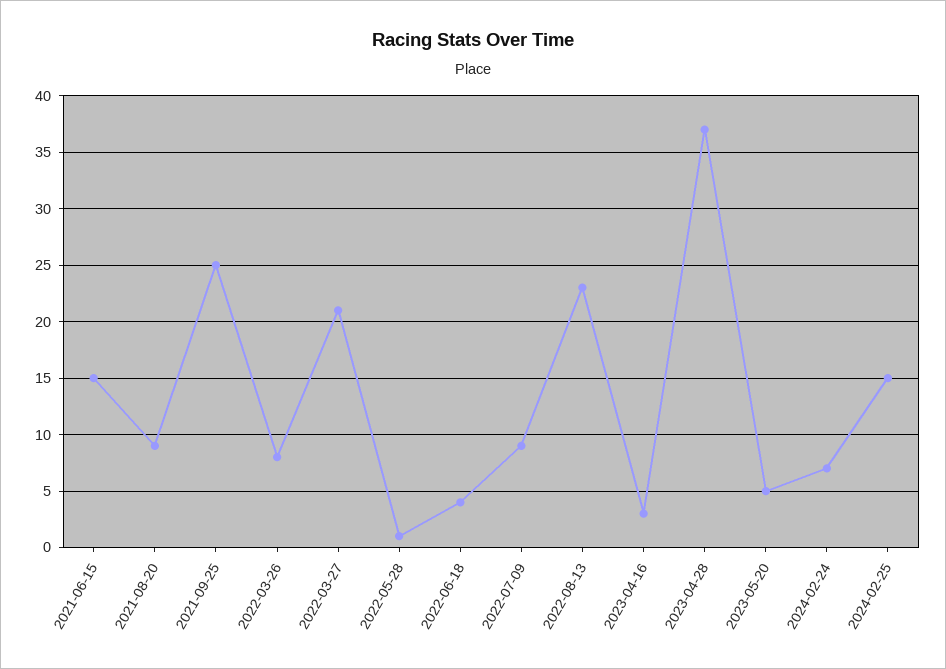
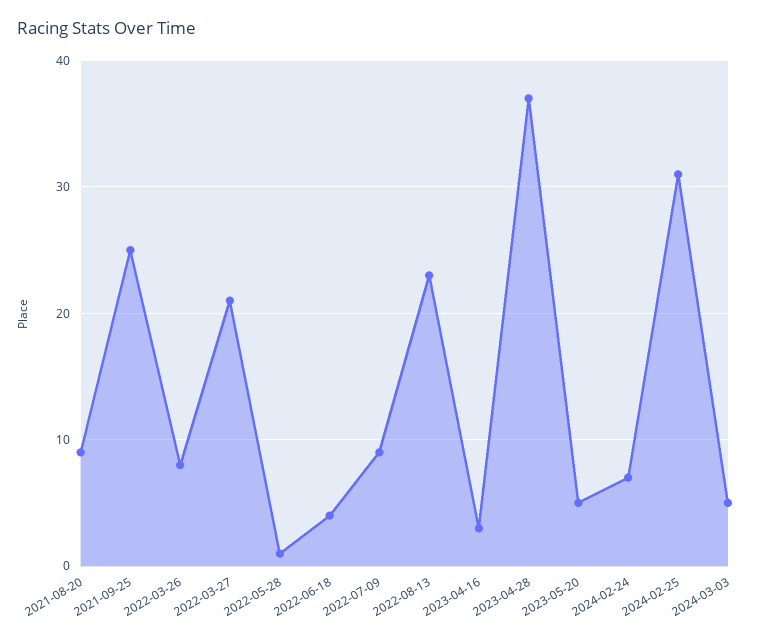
2021-06-15: 15 -> none
2024-02-25: 15 -> 31
2024-03-03: none -> 5

